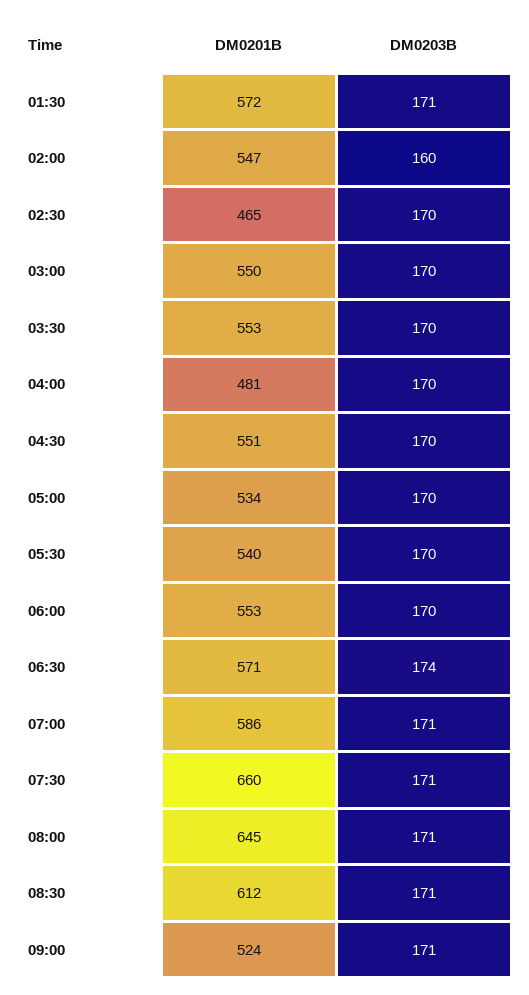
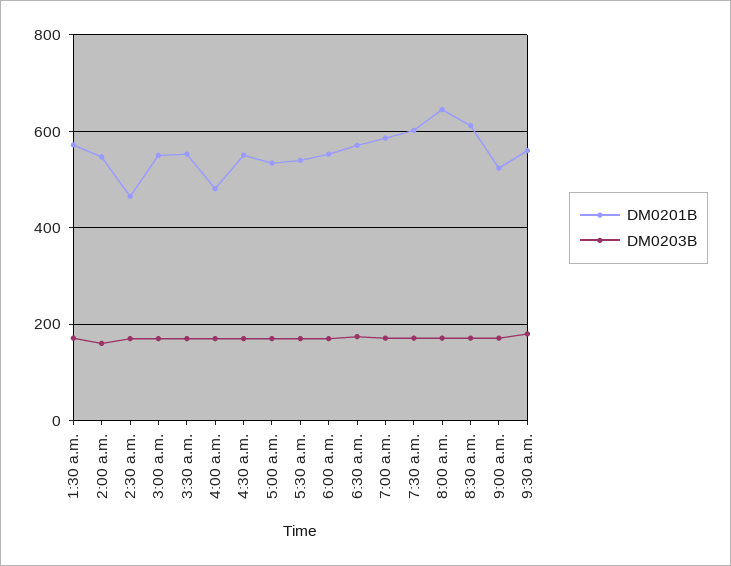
DM0201B, 07:30: 660 -> 600
DM0201B, 9:30 a.m.: none -> 560
DM0203B, 9:30 a.m.: none -> 180

